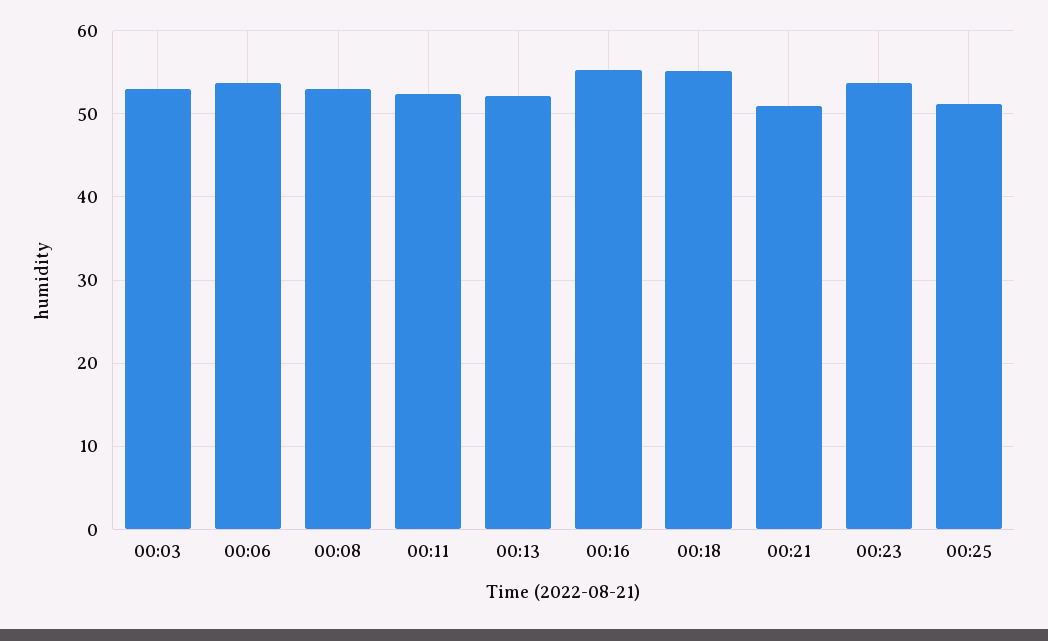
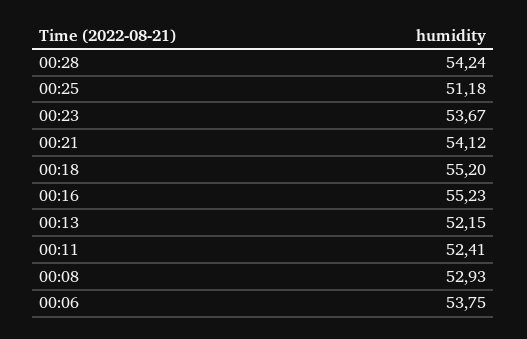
00:03: 53 -> none
00:21: 51 -> 54.12
00:28: none -> 54.24

